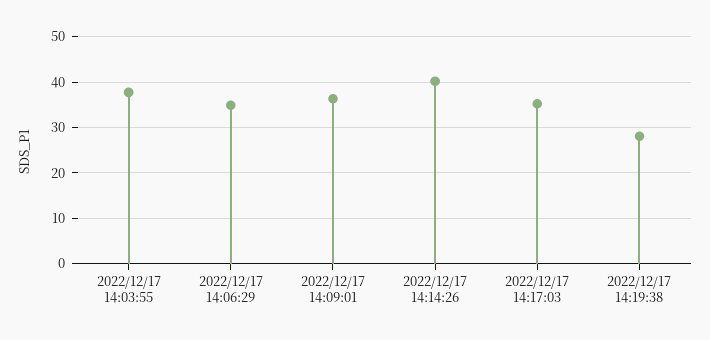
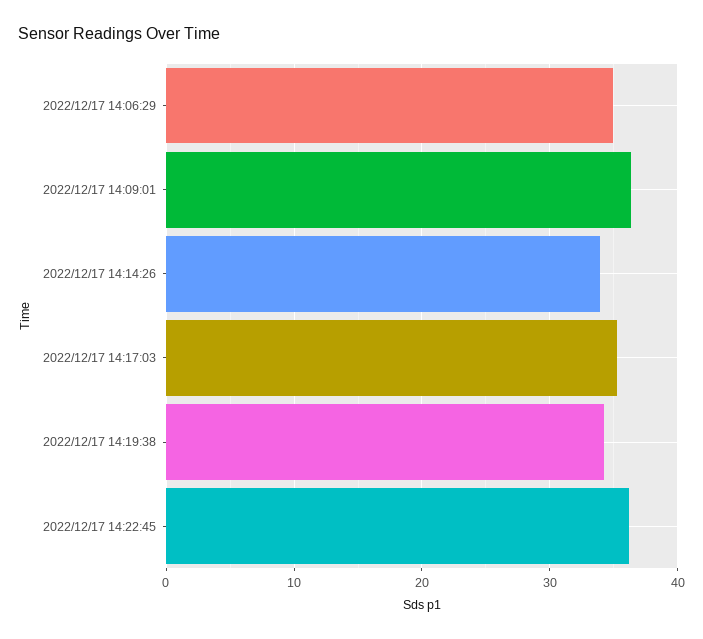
2022/12/17 14:03:55: 38 -> none
2022/12/17 14:14:26: 40 -> 34
2022/12/17 14:19:38: 28 -> 34
2022/12/17 14:22:45: none -> 36

